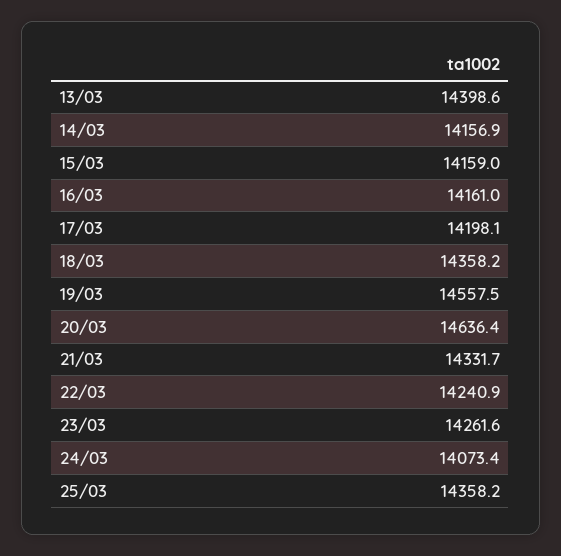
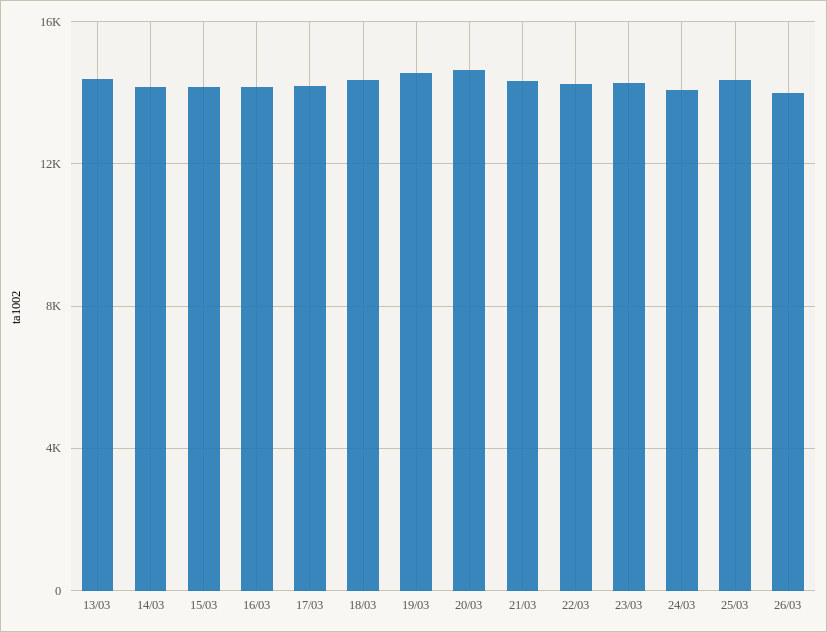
26/03: none -> 14000

